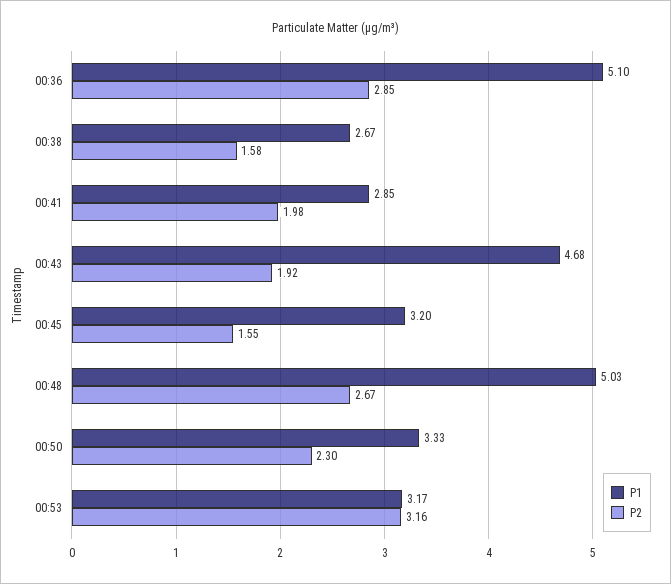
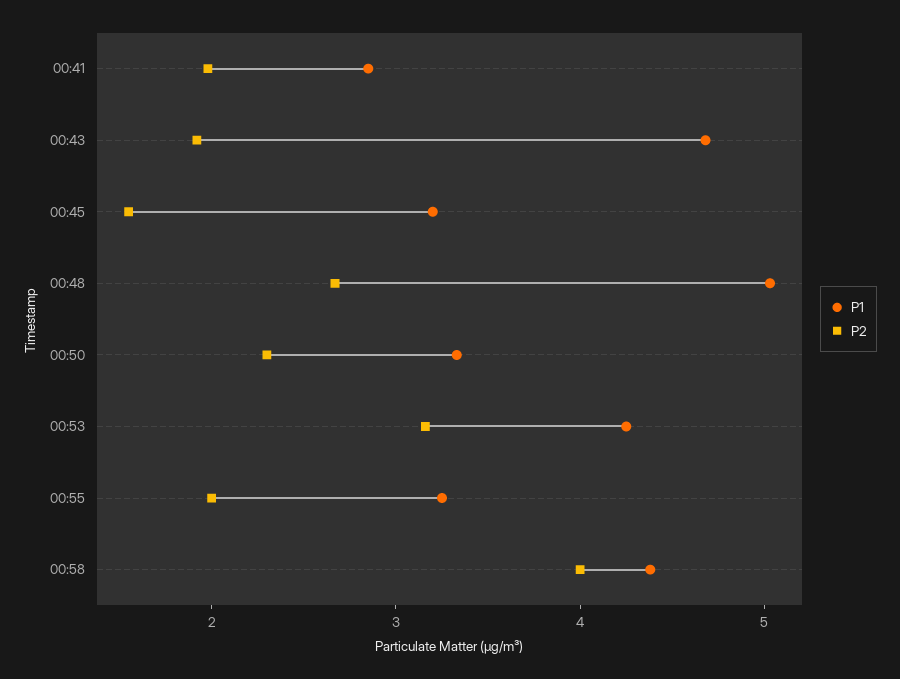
P1, 00:36: 5.1 -> none
P2, 00:36: 2.85 -> none
P1, 00:38: 2.67 -> none
P2, 00:38: 1.58 -> none
P1, 00:53: 3.17 -> 4.2
P1, 00:55: none -> 3.2
P2, 00:55: none -> 2
P1, 00:58: none -> 4.4
P2, 00:58: none -> 4

